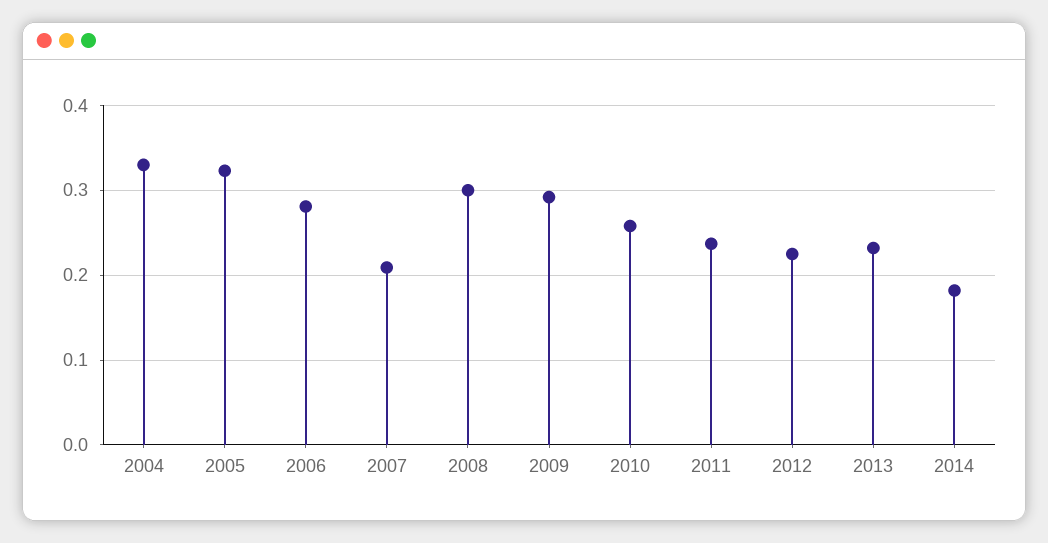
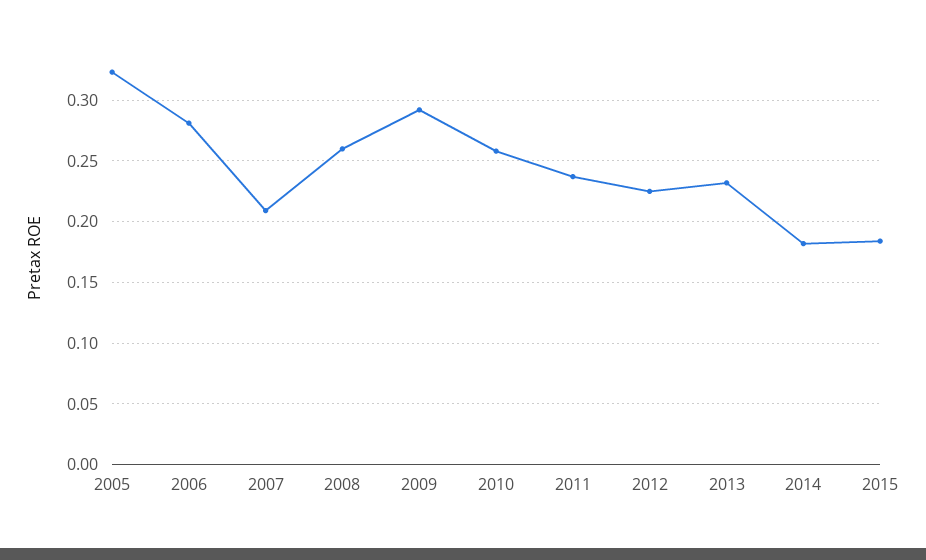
2004: 0.33 -> none
2008: 0.3 -> 0.26
2015: none -> 0.185

